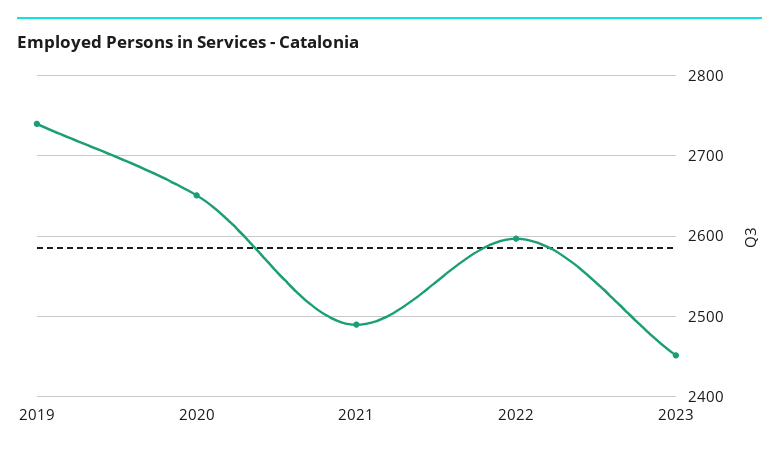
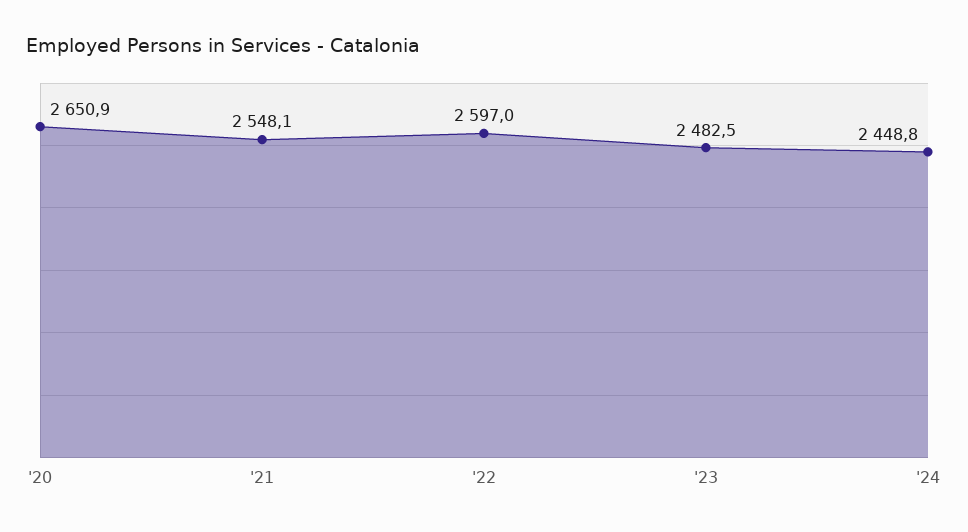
2019: 2740 -> none
2021: 2490 -> 2548.1
2023: 2450 -> 2482.5
'24: none -> 2448.8

